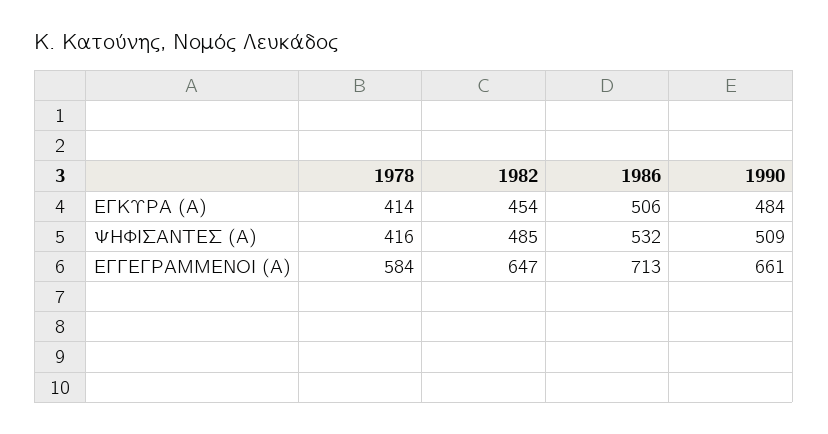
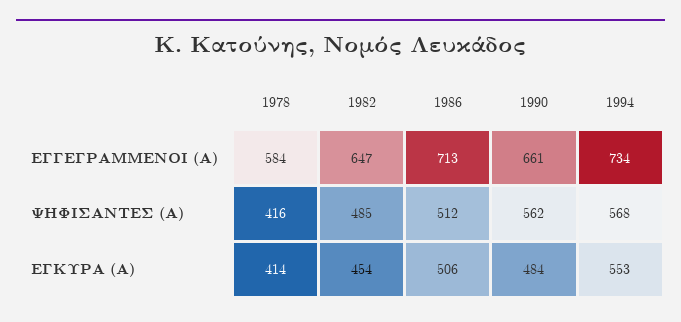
1986, ΨΗΦΙΣΑΝΤΕΣ (Α): 532 -> 512
1990, ΨΗΦΙΣΑΝΤΕΣ (Α): 509 -> 562
1994, ΕΓΓΕΓΡΑΜΜΕΝΟΙ (Α): none -> 734
1994, ΨΗΦΙΣΑΝΤΕΣ (Α): none -> 568
1994, ΕΓΚΥΡΑ (Α): none -> 553

